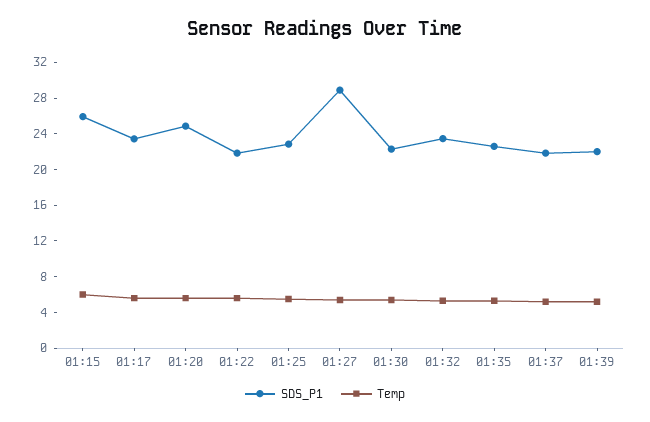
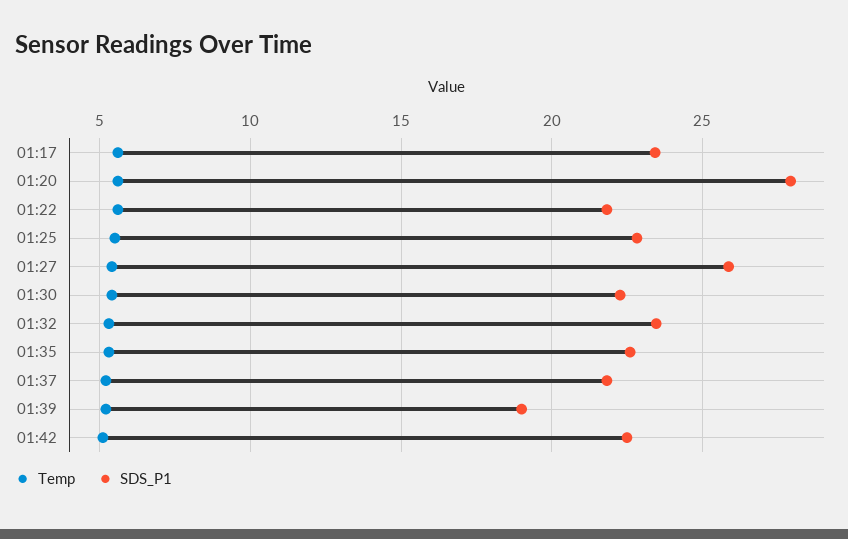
SDS_P1, 01:15: 26 -> none
Temp, 01:15: 6 -> none
SDS_P1, 01:20: 25 -> 28
SDS_P1, 01:27: 29 -> 26
SDS_P1, 01:39: 22 -> 19
Temp, 01:42: none -> 5
SDS_P1, 01:42: none -> 22.5

